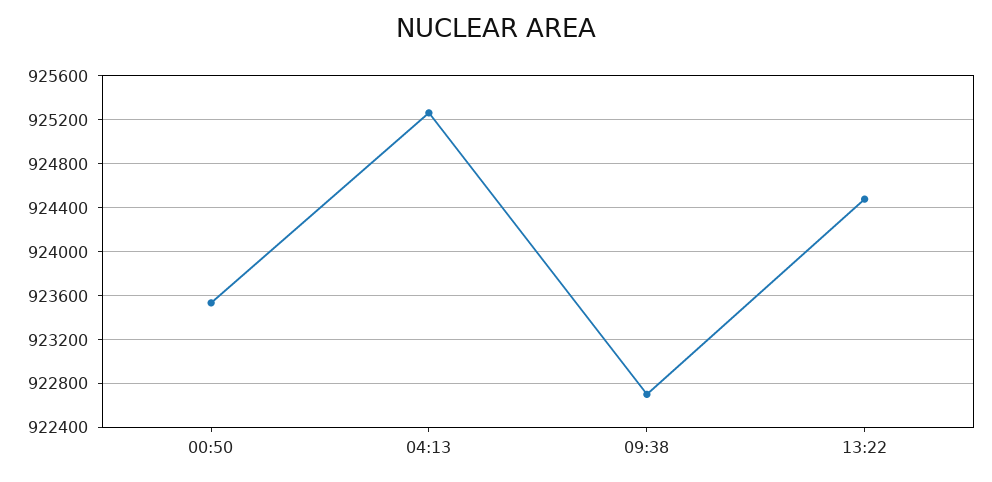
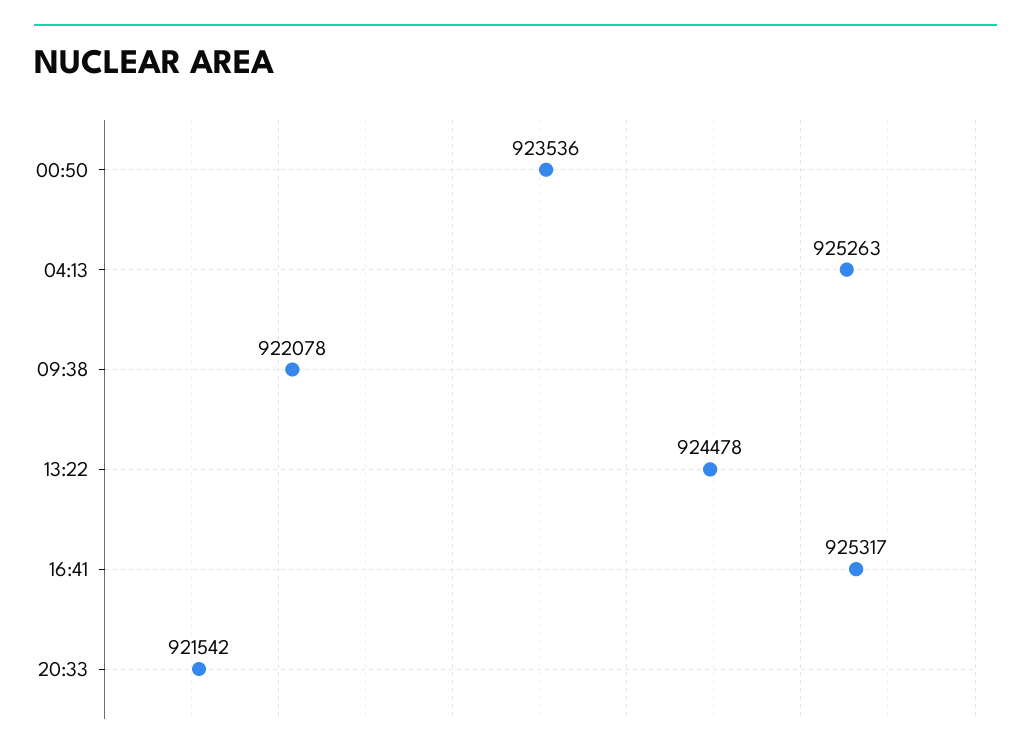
09:38: 922700 -> 922078
16:41: none -> 925317
20:33: none -> 921542

